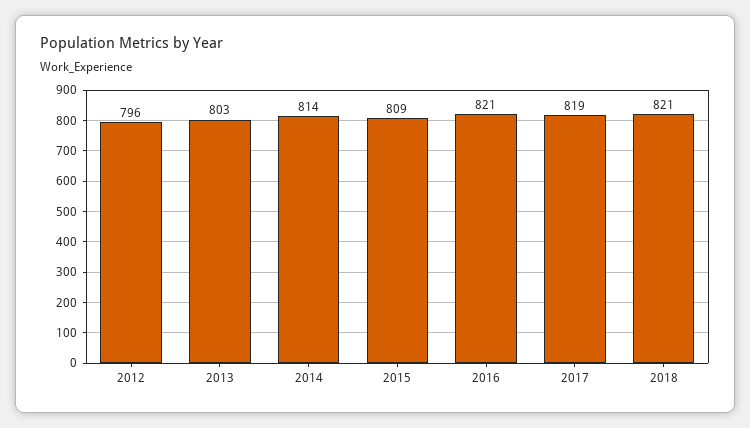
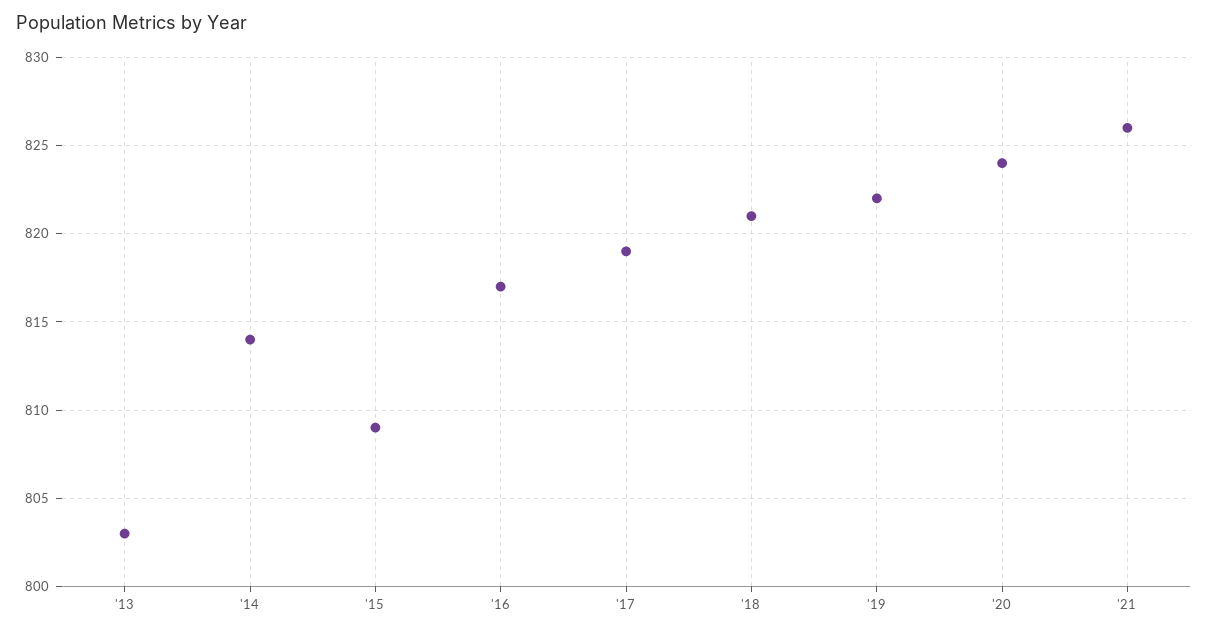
2012: 796 -> none
2016: 821 -> 817
'19: none -> 822
'20: none -> 824
'21: none -> 826

